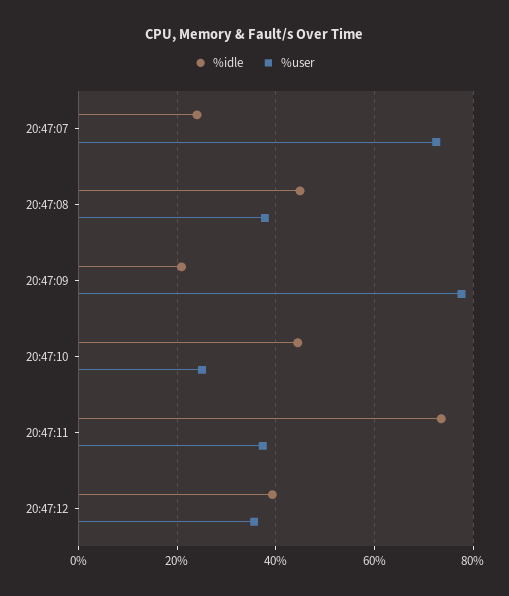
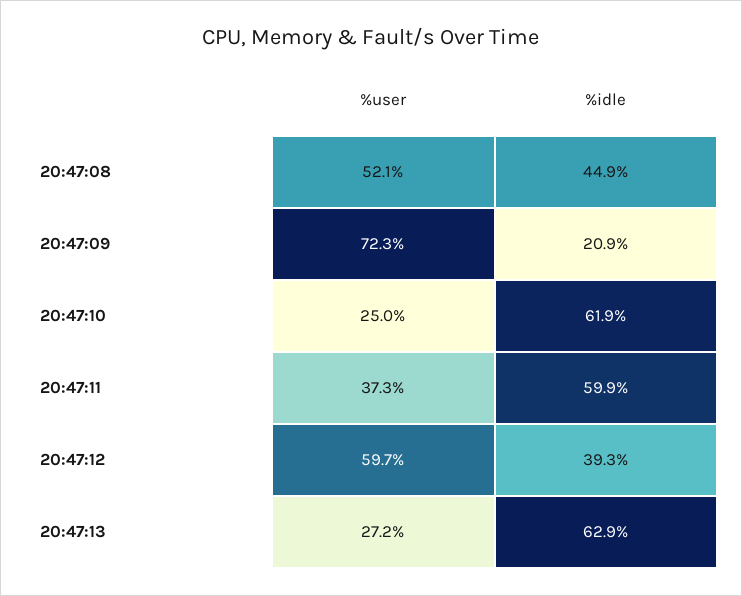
%idle, 20:47:07: 24 -> none
%user, 20:47:07: 72 -> none
%user, 20:47:08: 38 -> 52.1
%user, 20:47:09: 78 -> 72.3
%idle, 20:47:10: 44 -> 61.9
%idle, 20:47:11: 74 -> 59.9
%user, 20:47:12: 36 -> 59.7
%user, 20:47:13: none -> 27.2
%idle, 20:47:13: none -> 62.9

